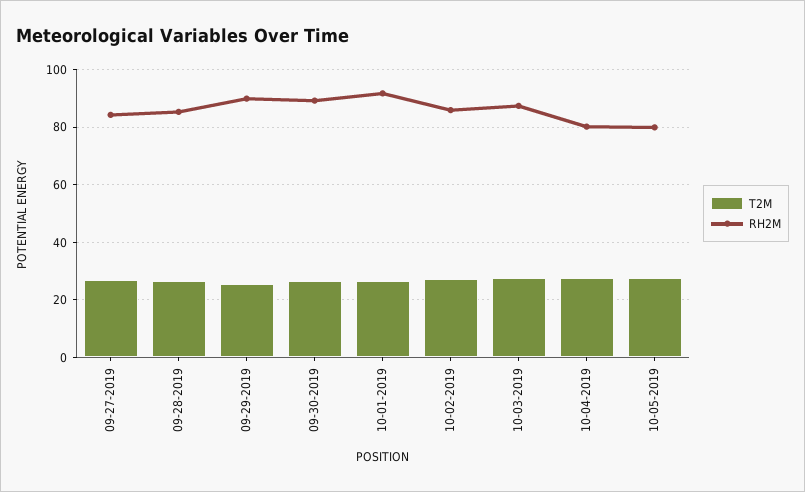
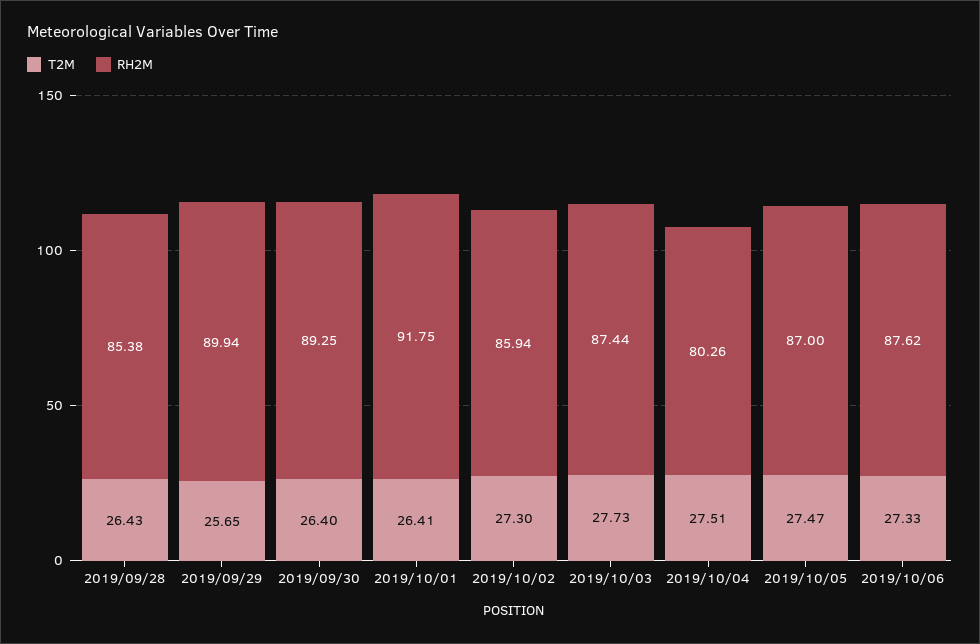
T2M, 09-27-2019: 27.5 -> none
RH2M, 09-27-2019: 85 -> none
RH2M, 10-05-2019: 80 -> 87
T2M, 2019/10/06: none -> 27.33
RH2M, 2019/10/06: none -> 87.62

